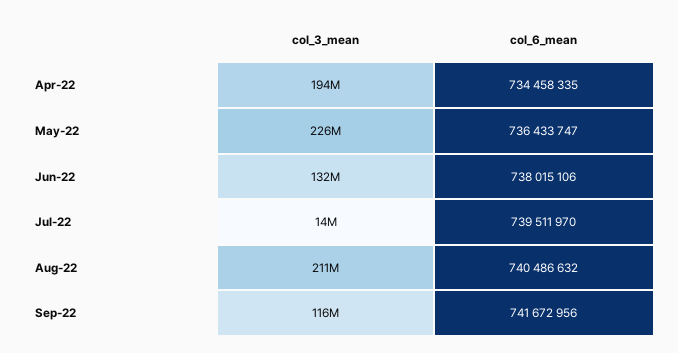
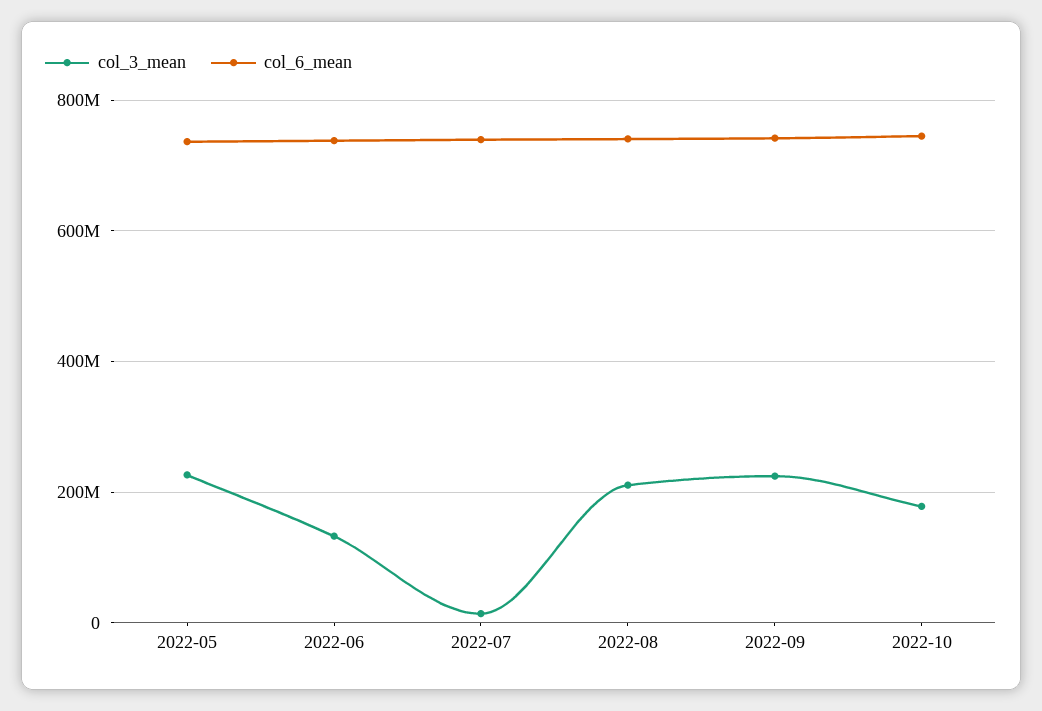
col_3_mean, Apr-22: 194000000 -> none
col_6_mean, Apr-22: 734458335 -> none
col_3_mean, Sep-22: 116000000 -> 220000000
col_3_mean, 2022-10: none -> 180000000
col_6_mean, 2022-10: none -> 740000000

